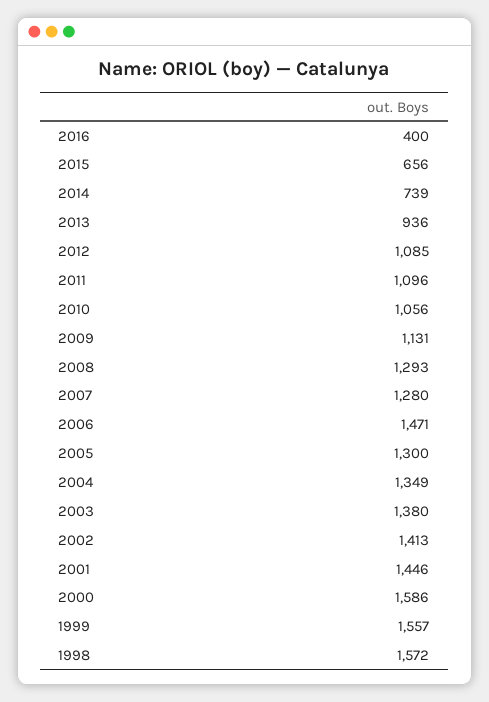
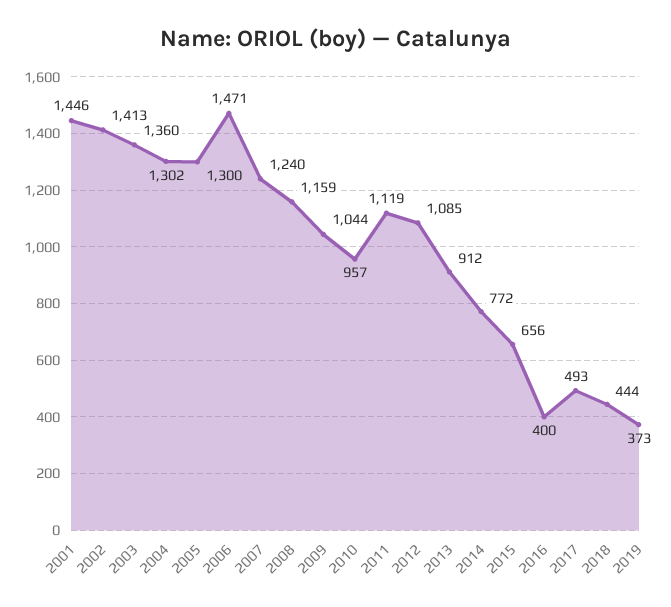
2014: 739 -> 772
2013: 936 -> 912
2011: 1096 -> 1119
2010: 1056 -> 957
2009: 1131 -> 1044
2008: 1293 -> 1159
2007: 1280 -> 1240
2004: 1349 -> 1302
2003: 1380 -> 1360
2000: 1586 -> none
1999: 1557 -> none
1998: 1572 -> none
2017: none -> 493
2018: none -> 444
2019: none -> 373

